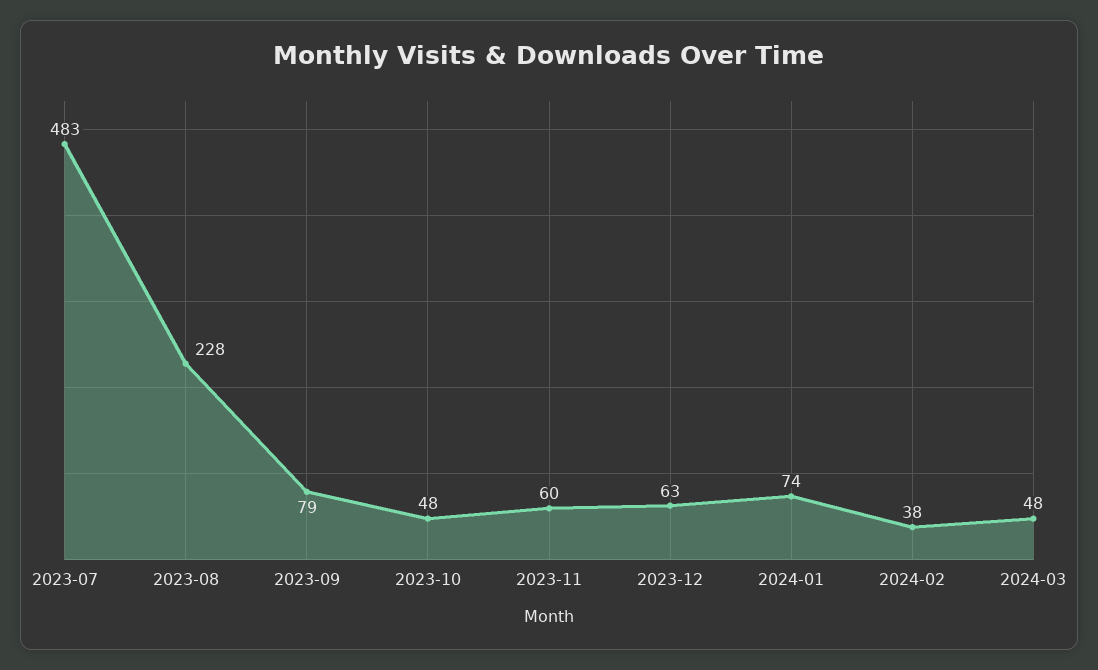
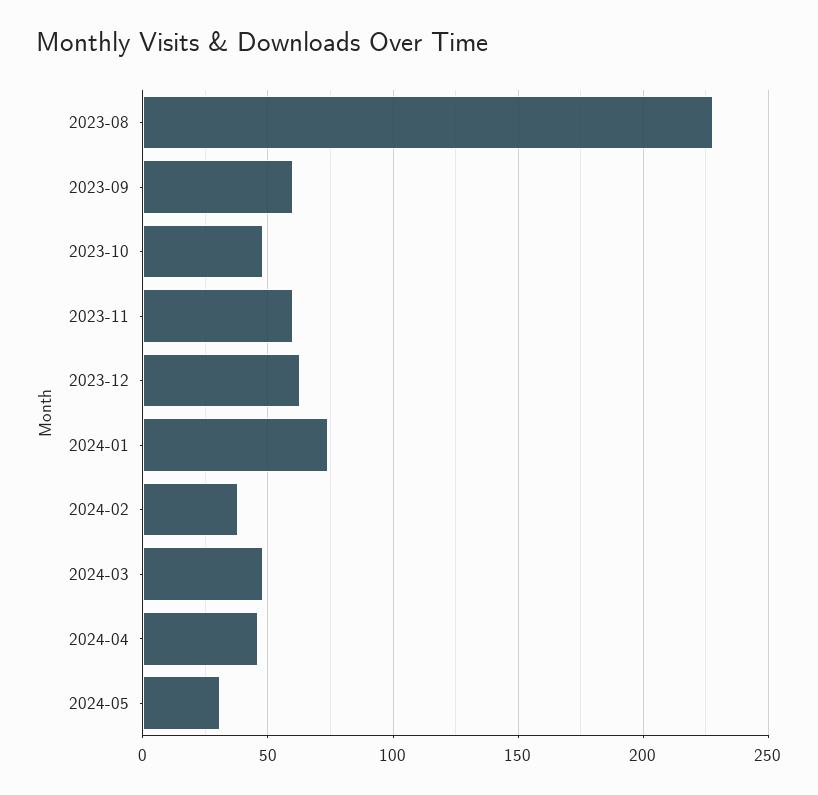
2023-07: 483 -> none
2023-09: 79 -> 60
2024-04: none -> 45
2024-05: none -> 30

